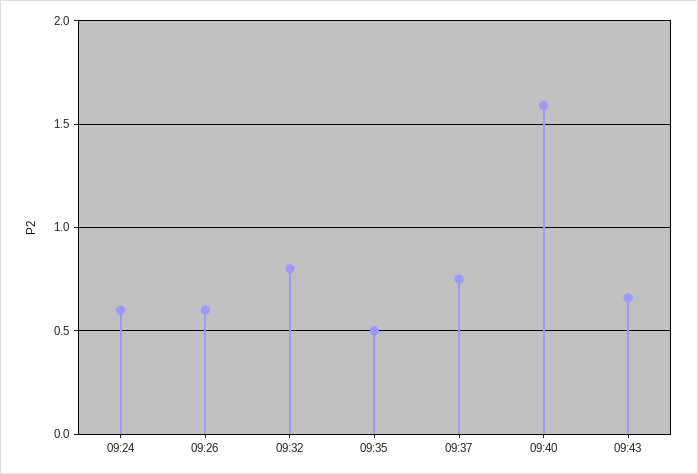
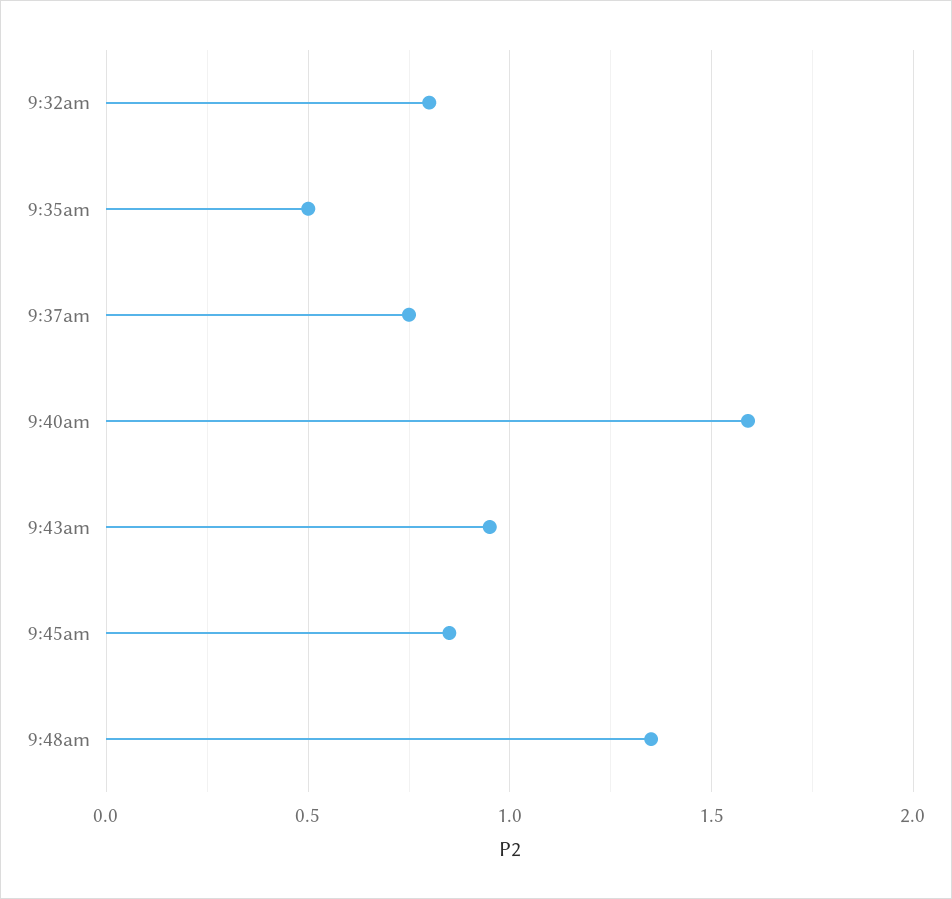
09:24: 0.6 -> none
09:26: 0.6 -> none
09:43: 0.65 -> 0.95
9:45am: none -> 0.85
9:48am: none -> 1.35

